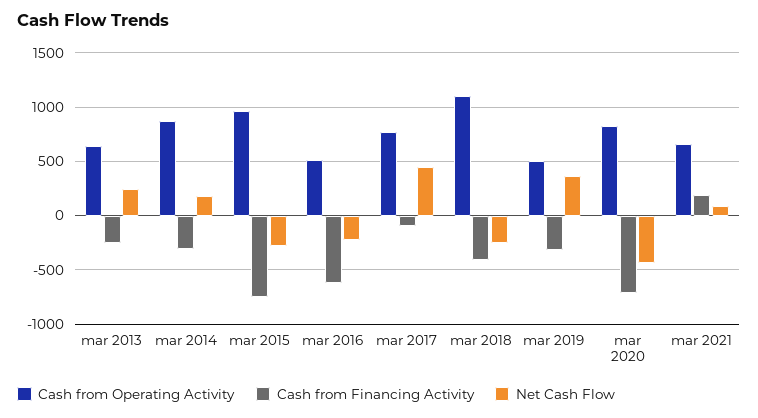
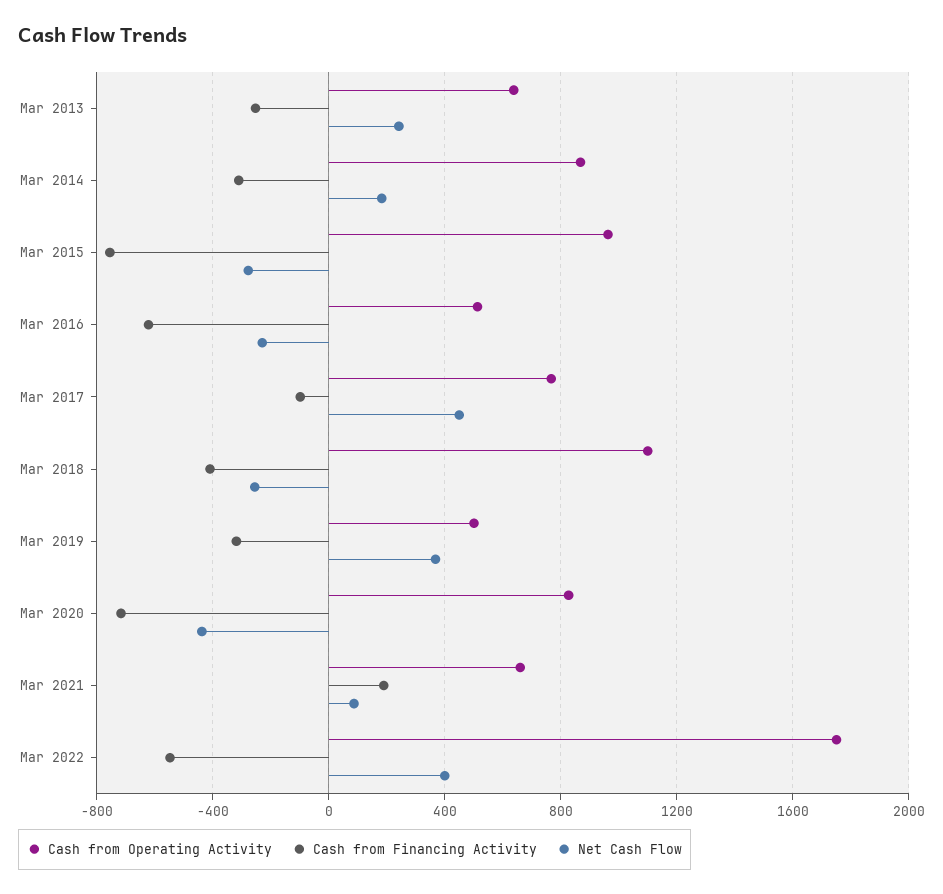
Cash from Operating Activity, Mar 2022: none -> 1750
Cash from Financing Activity, Mar 2022: none -> -550
Net Cash Flow, Mar 2022: none -> 400

